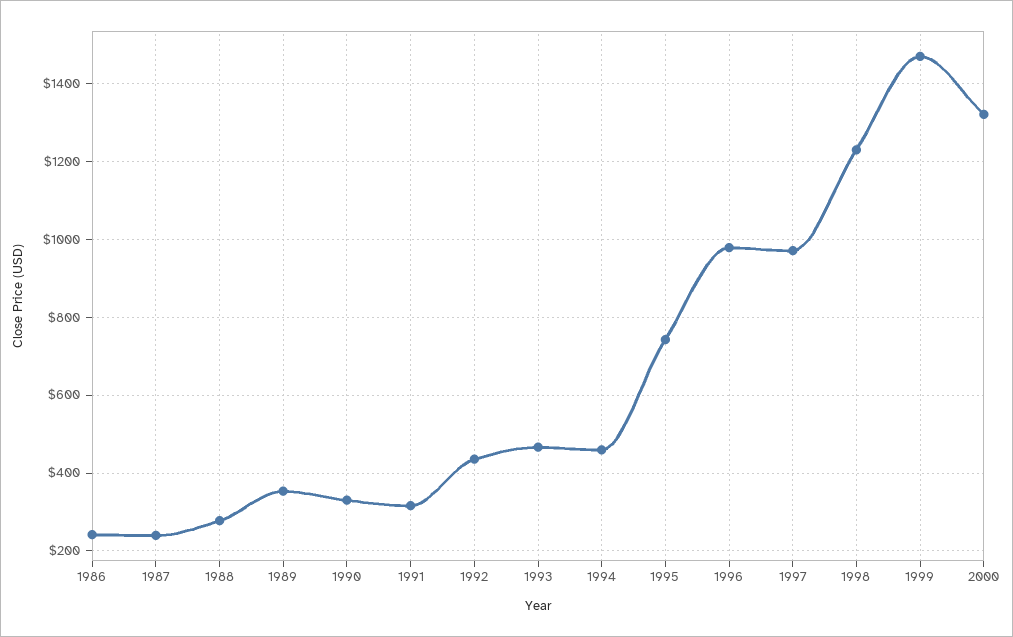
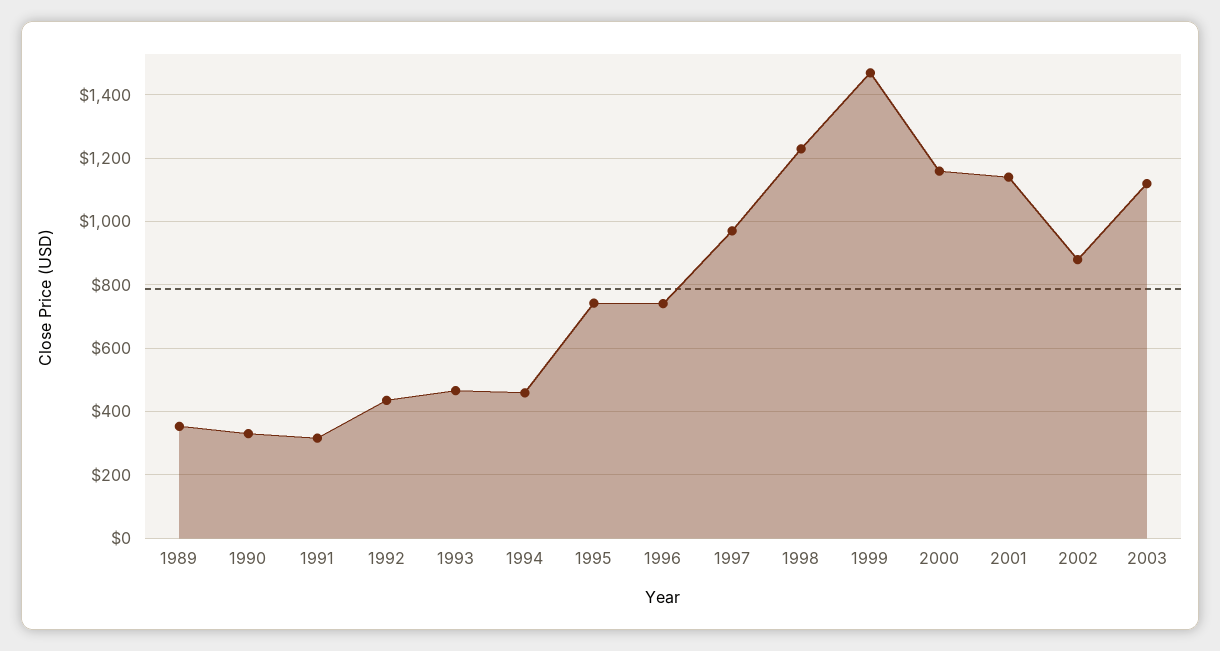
1986: 240 -> none
1987: 240 -> none
1988: 280 -> none
1996: 980 -> 740
2000: 1320 -> 1160
2001: none -> 1140
2002: none -> 880
2003: none -> 1120

